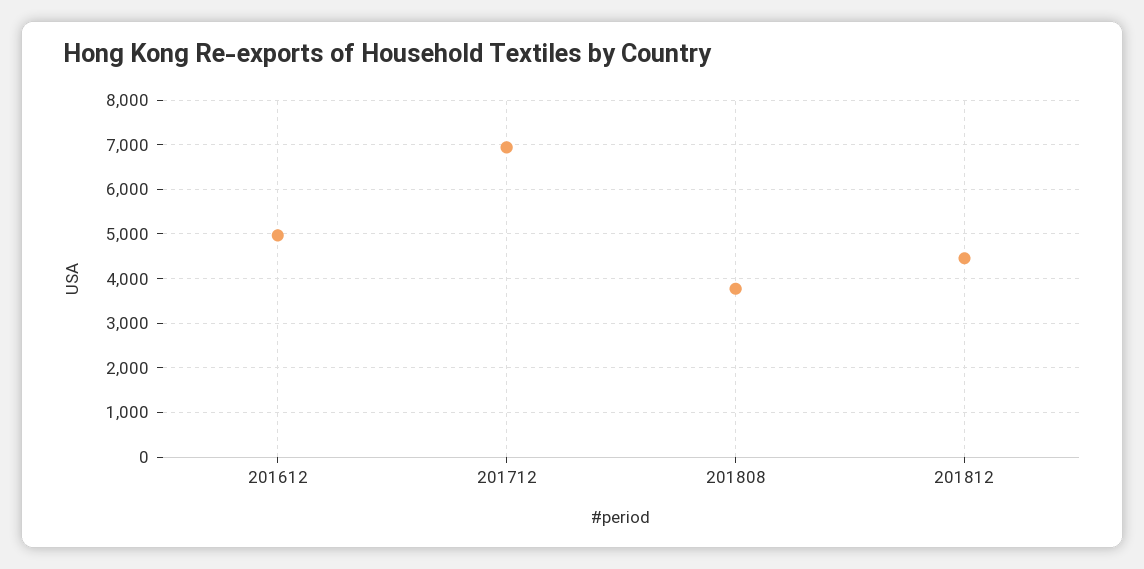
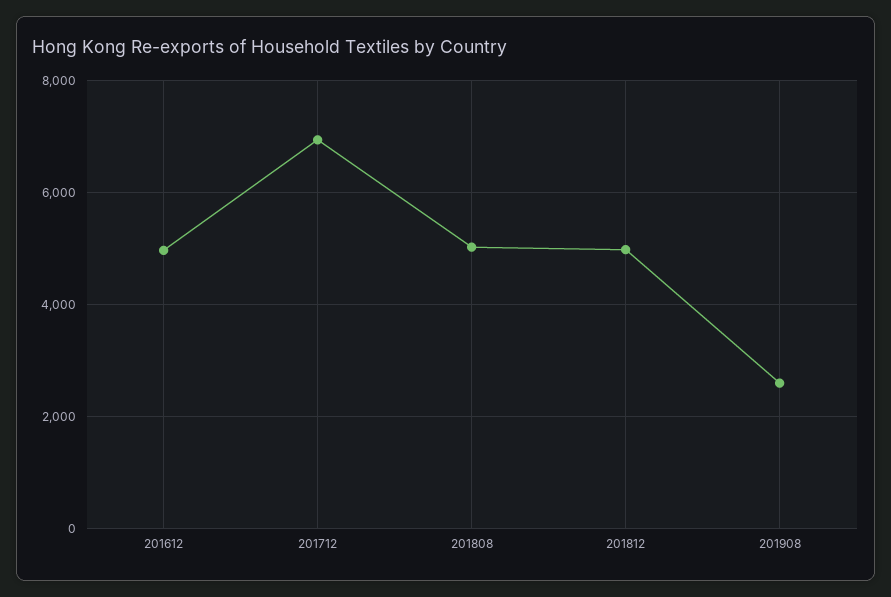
201808: 3800 -> 5000
201812: 4400 -> 5000
201908: none -> 2600

